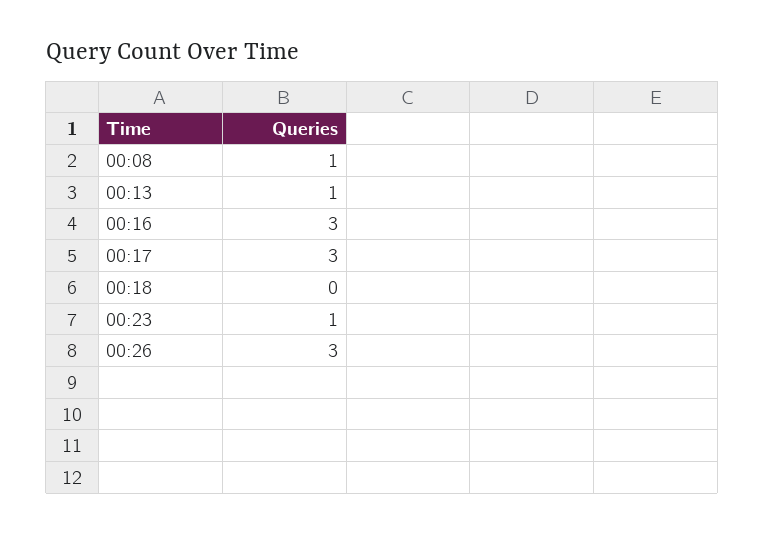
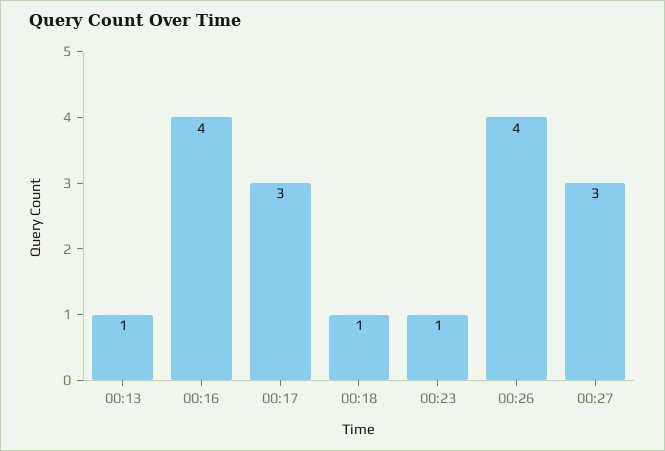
00:08: 1 -> none
00:16: 3 -> 4
00:18: 0 -> 1
00:26: 3 -> 4
00:27: none -> 3

